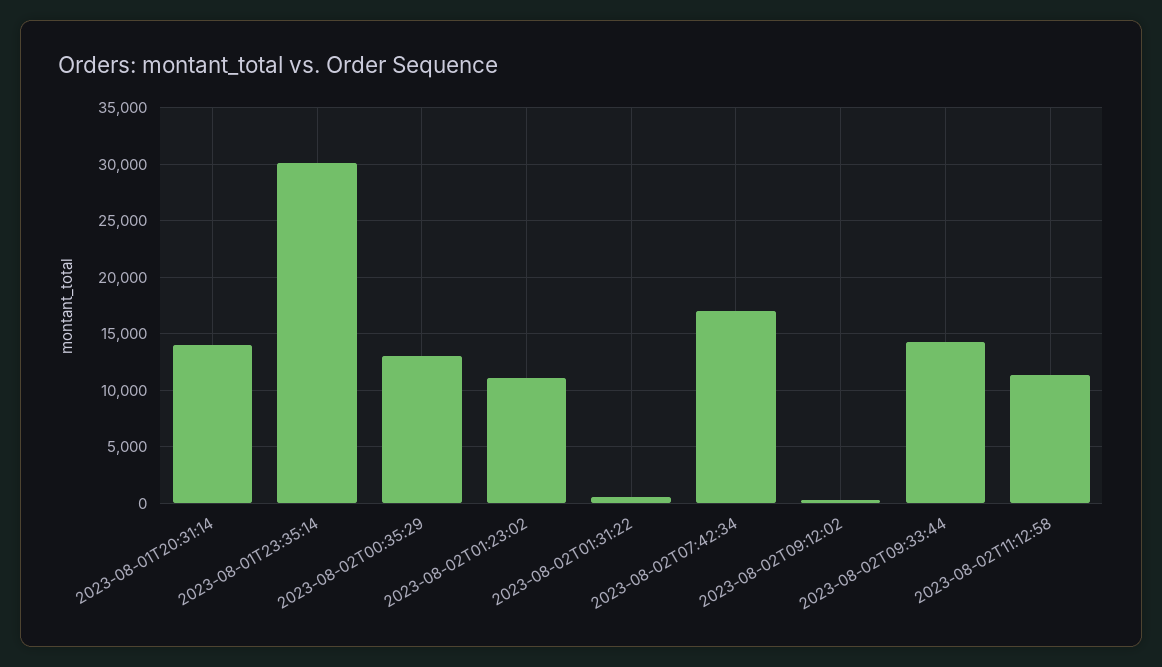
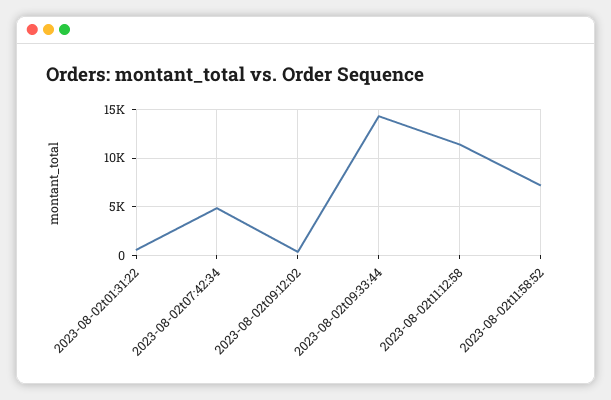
2023-08-01T20:31:14: 14000 -> none
2023-08-01T23:35:14: 30000 -> none
2023-08-02T00:35:29: 13000 -> none
2023-08-02T01:23:02: 11000 -> none
2023-08-02T07:42:34: 17000 -> 5000
2023-08-02t11:58:52: none -> 7000

